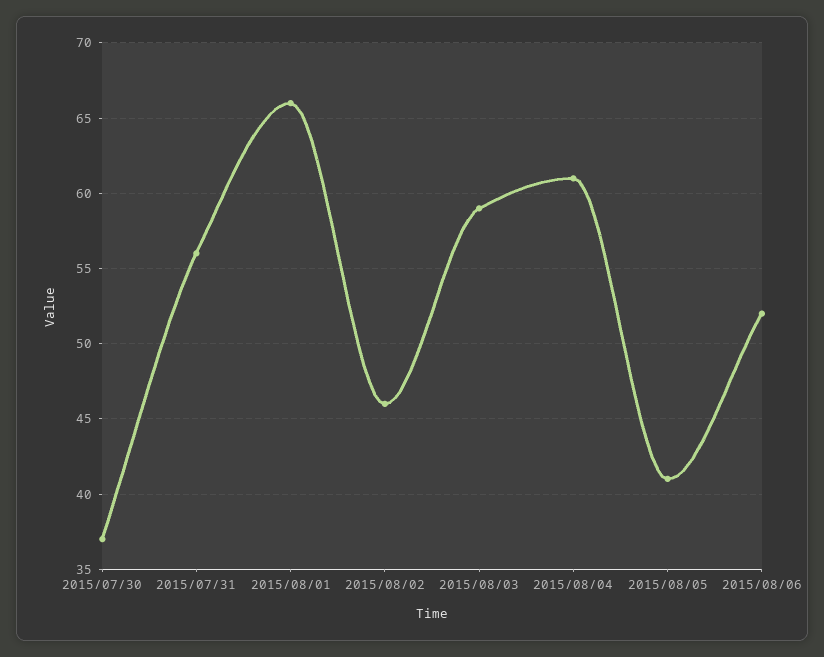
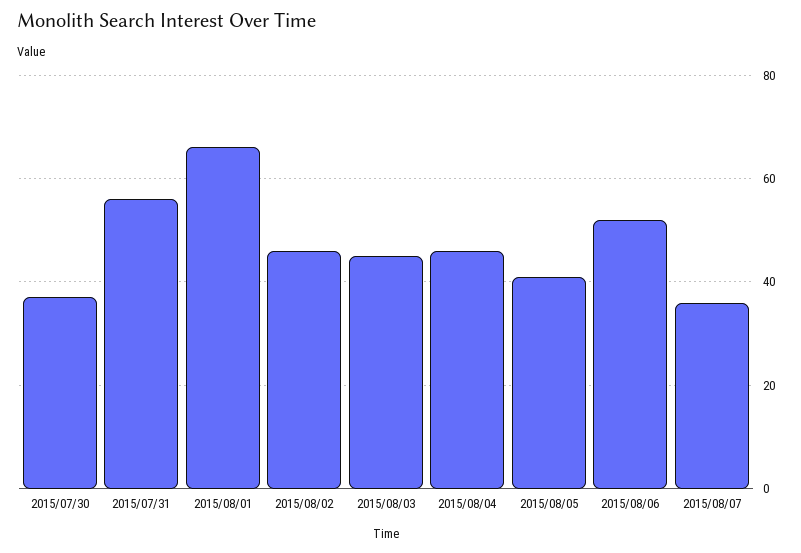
2015/08/03: 59 -> 45
2015/08/04: 61 -> 45
2015/08/07: none -> 35

